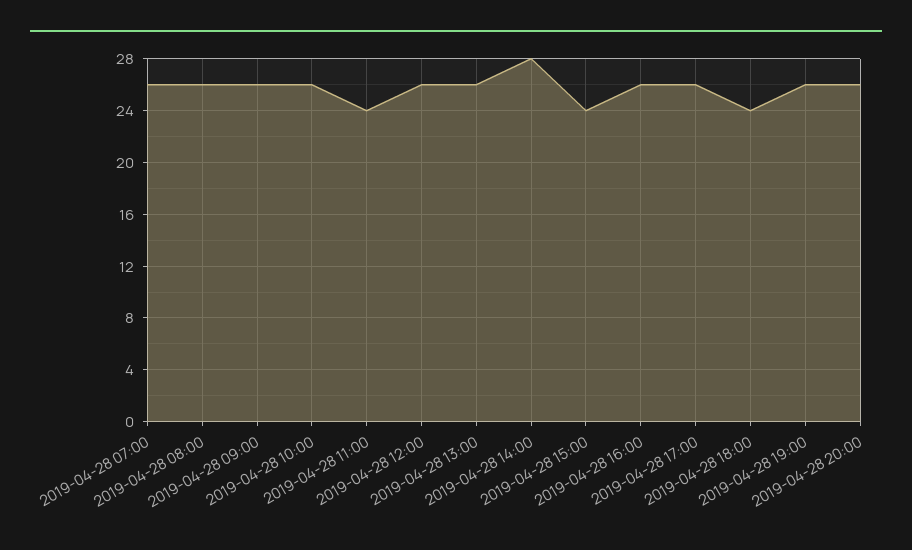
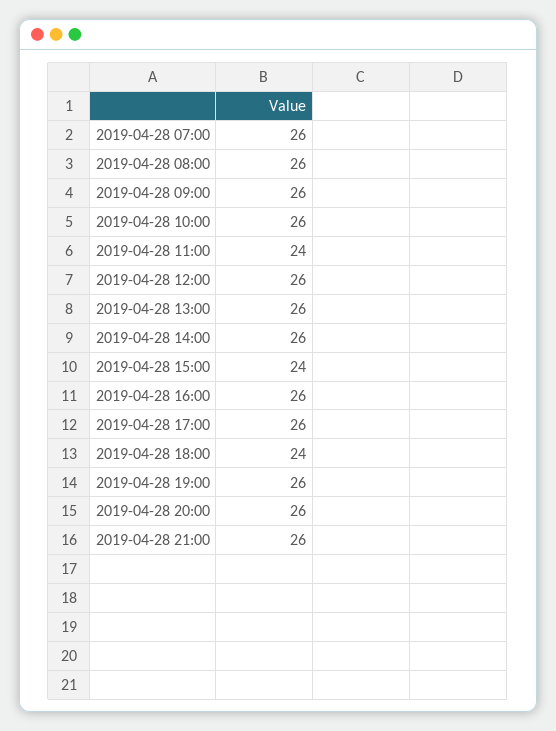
2019-04-28 14:00: 28 -> 26
2019-04-28 21:00: none -> 26

